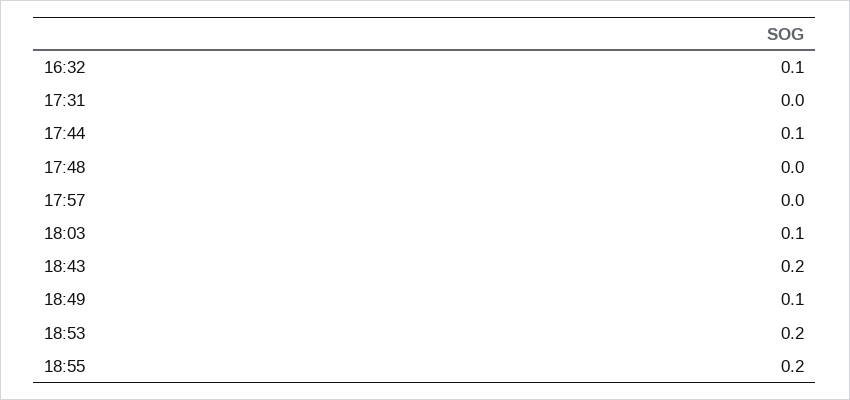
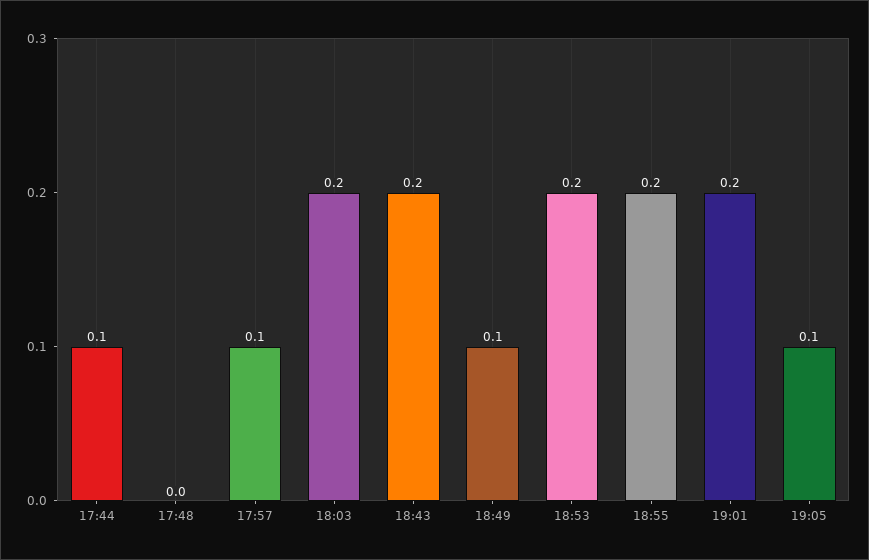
16:32: 0.1 -> none
17:31: 0 -> none
17:57: 0 -> 0.1
18:03: 0.1 -> 0.2
19:01: none -> 0.2
19:05: none -> 0.1

